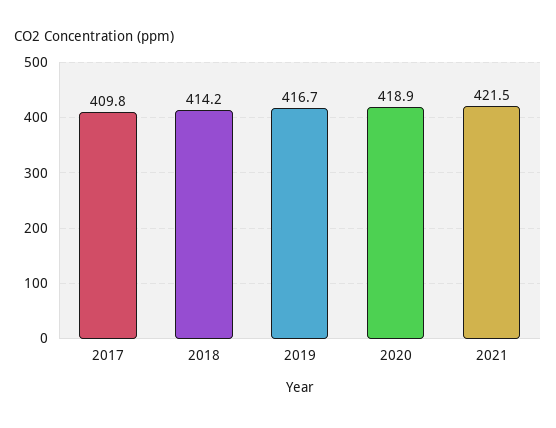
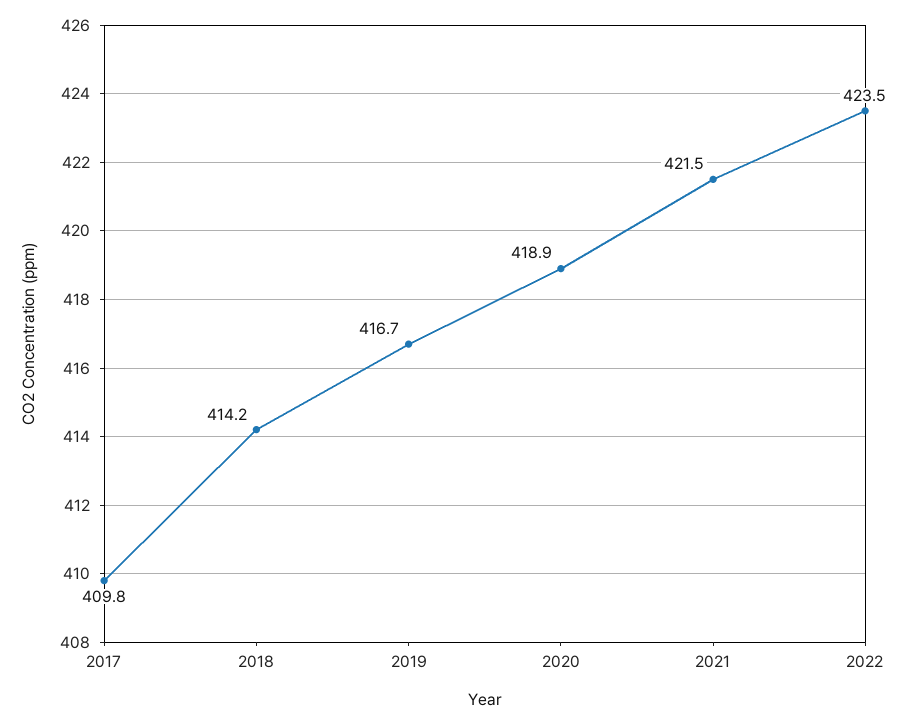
2022: none -> 423.5

